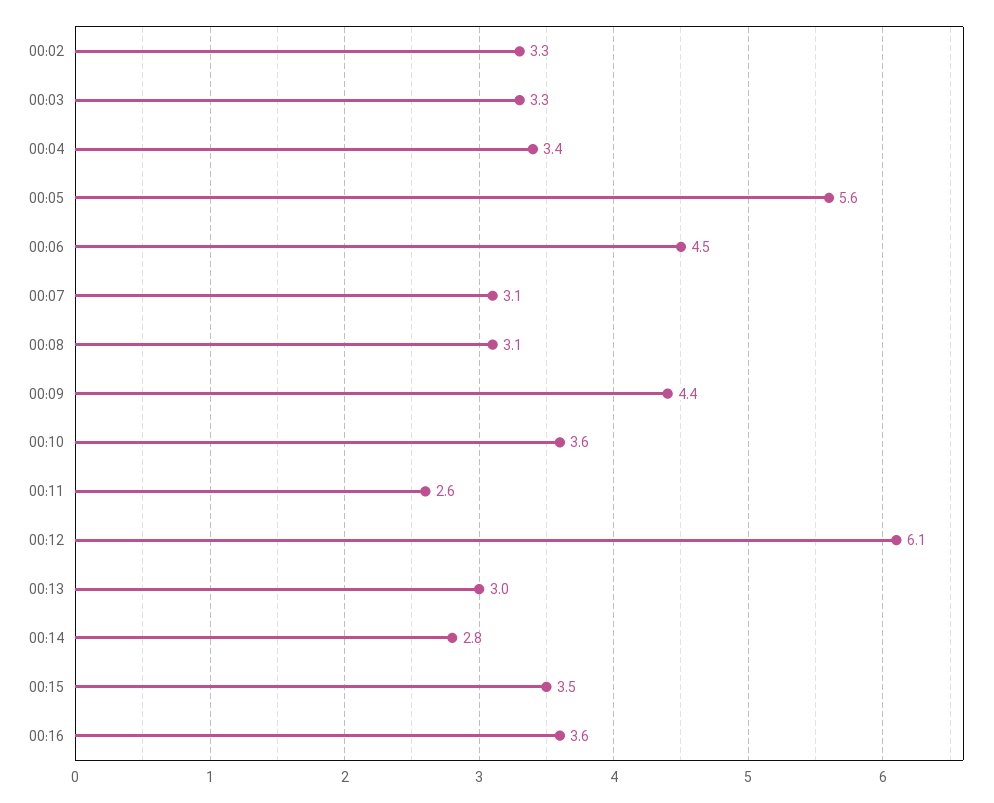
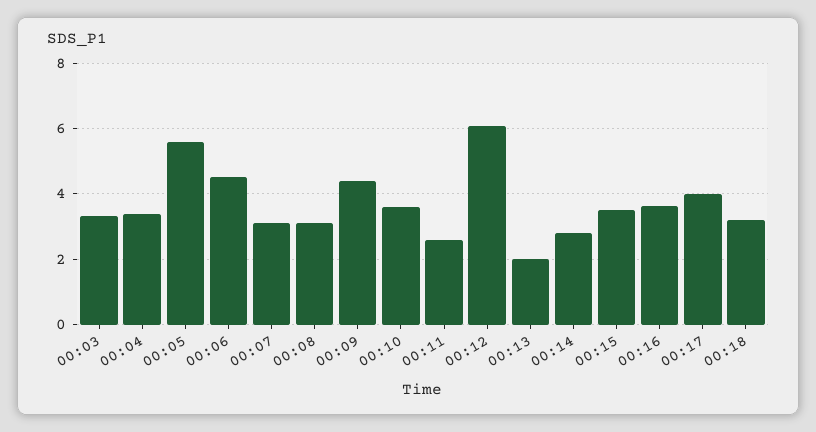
00:02: 3.3 -> none
00:13: 3 -> 2
00:17: none -> 4
00:18: none -> 3.2

